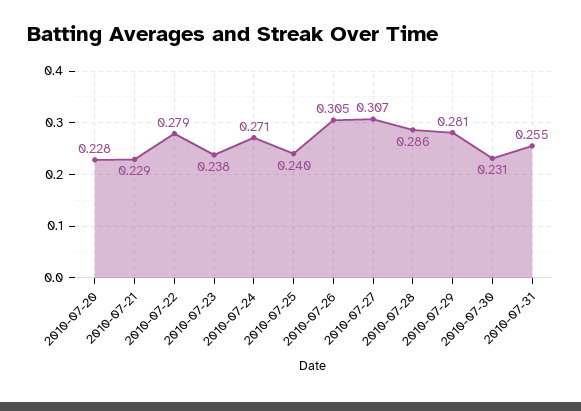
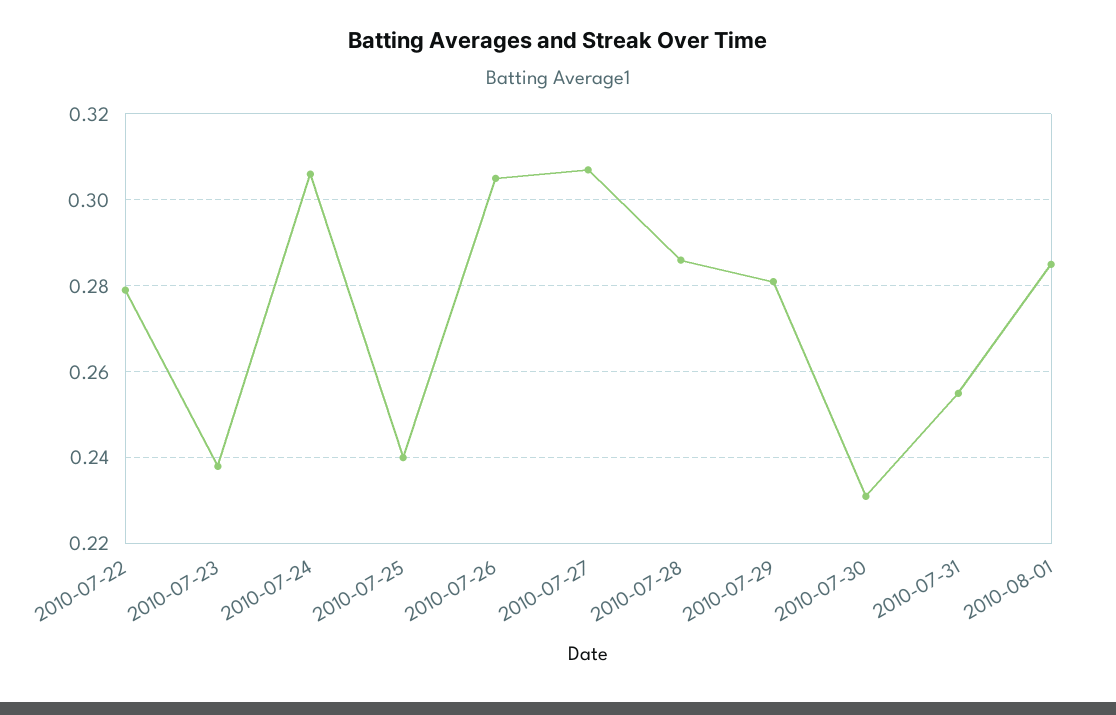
2010-07-20: 0.228 -> none
2010-07-21: 0.229 -> none
2010-07-24: 0.271 -> 0.305
2010-08-01: none -> 0.285

